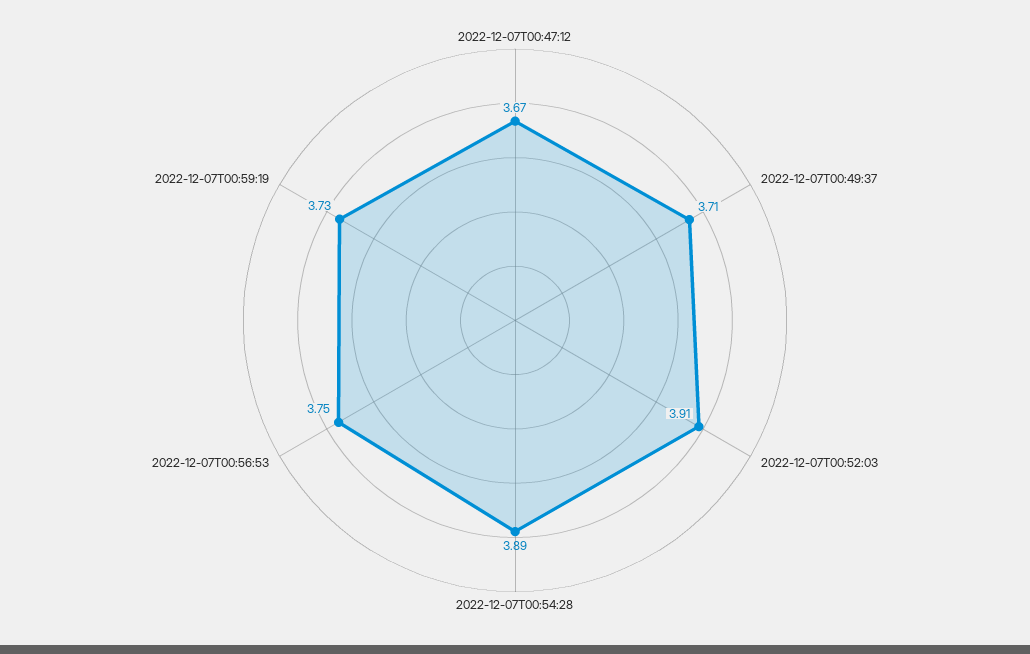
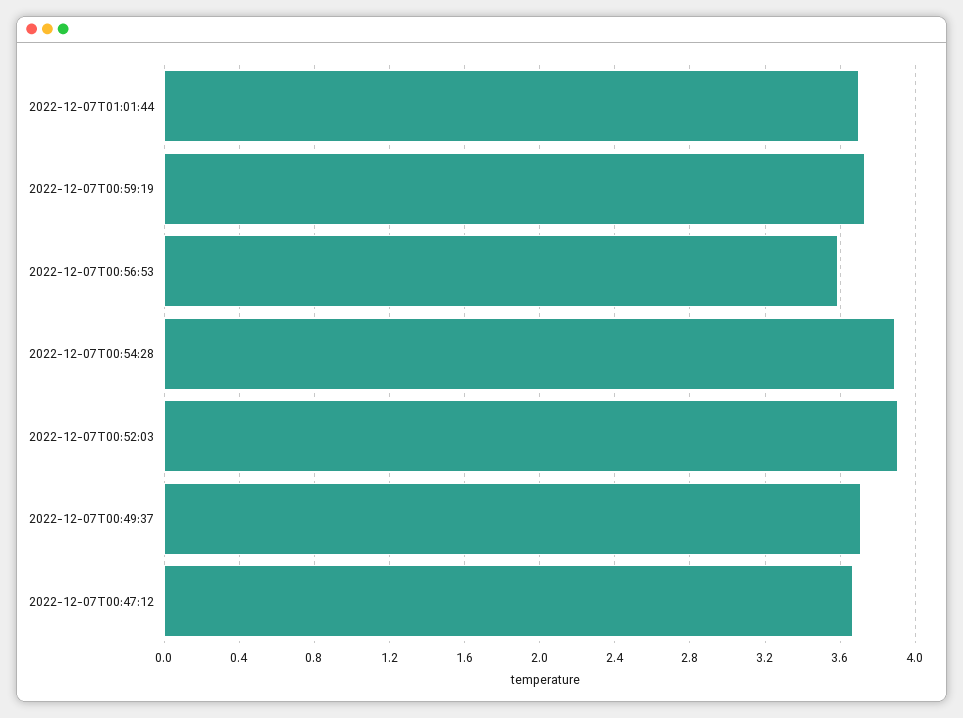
2022-12-07T00:56:53: 3.75 -> 3.6
2022-12-07T01:01:44: none -> 3.7

